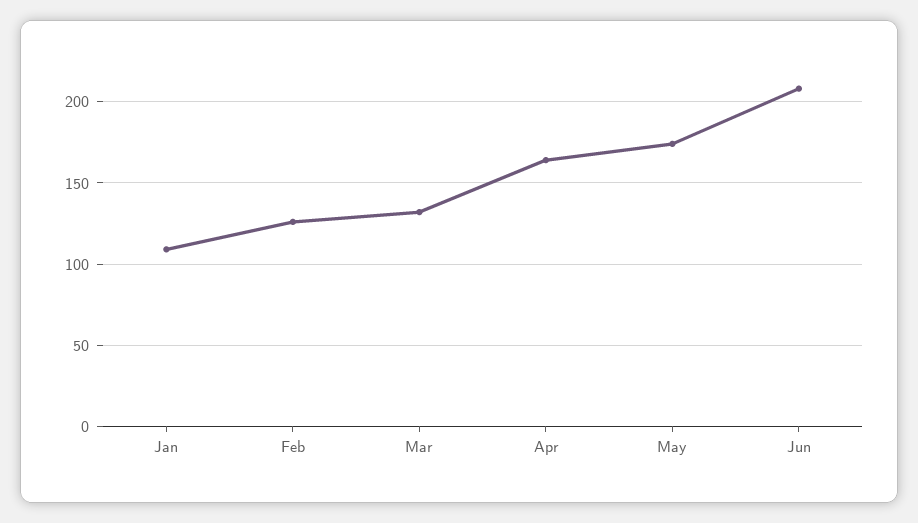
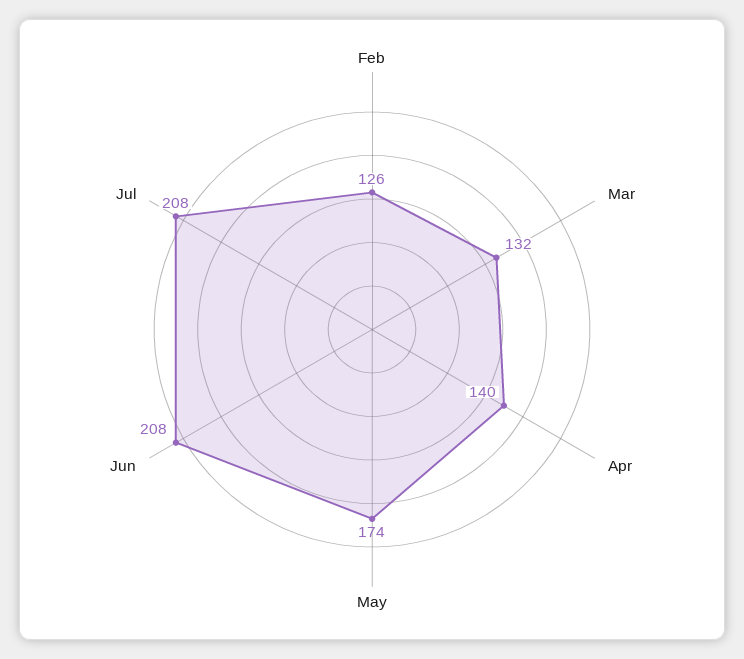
Jan: 110 -> none
Apr: 165 -> 140
Jul: none -> 208

